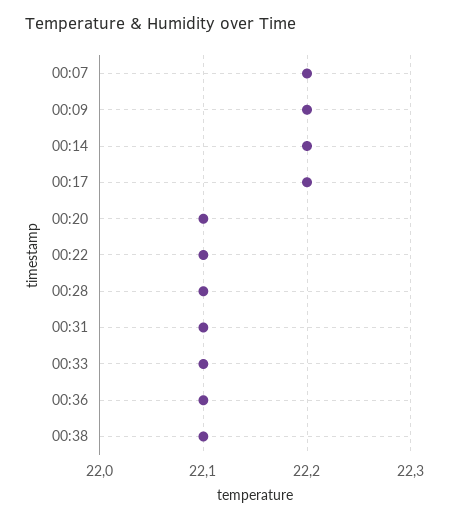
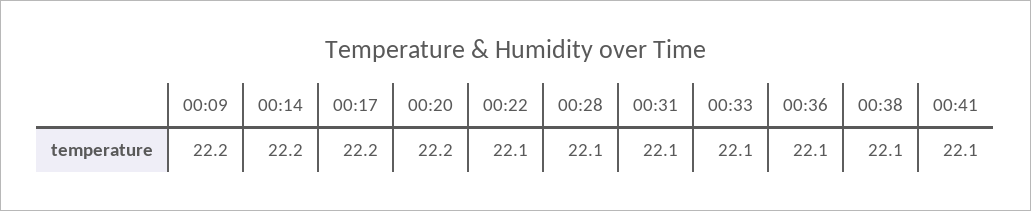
00:07: 22.2 -> none
00:20: 22.1 -> 22.2
00:41: none -> 22.1

